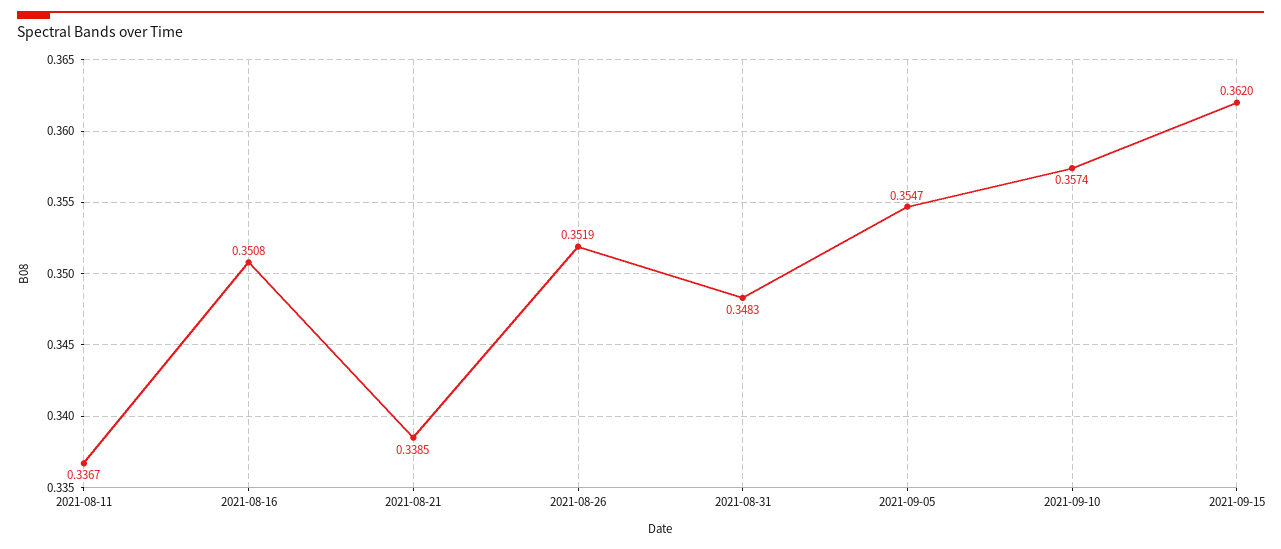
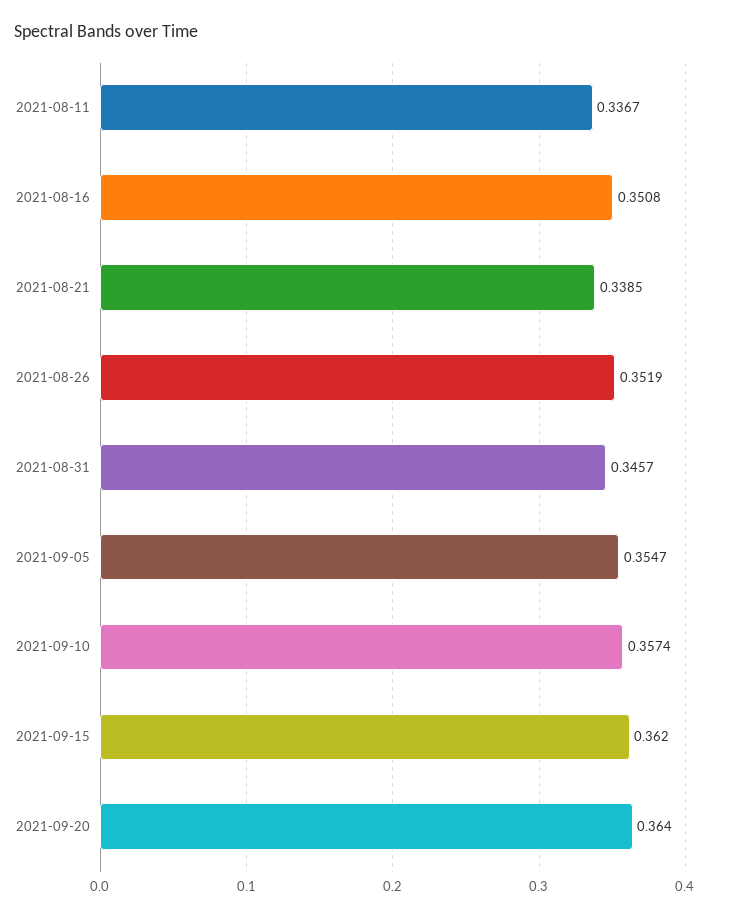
2021-08-31: 0.3483 -> 0.3457
2021-09-20: none -> 0.364

